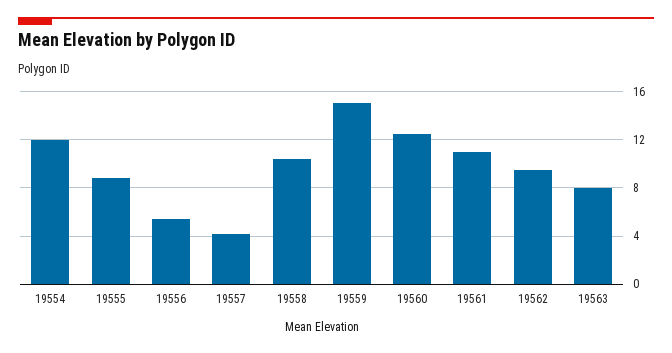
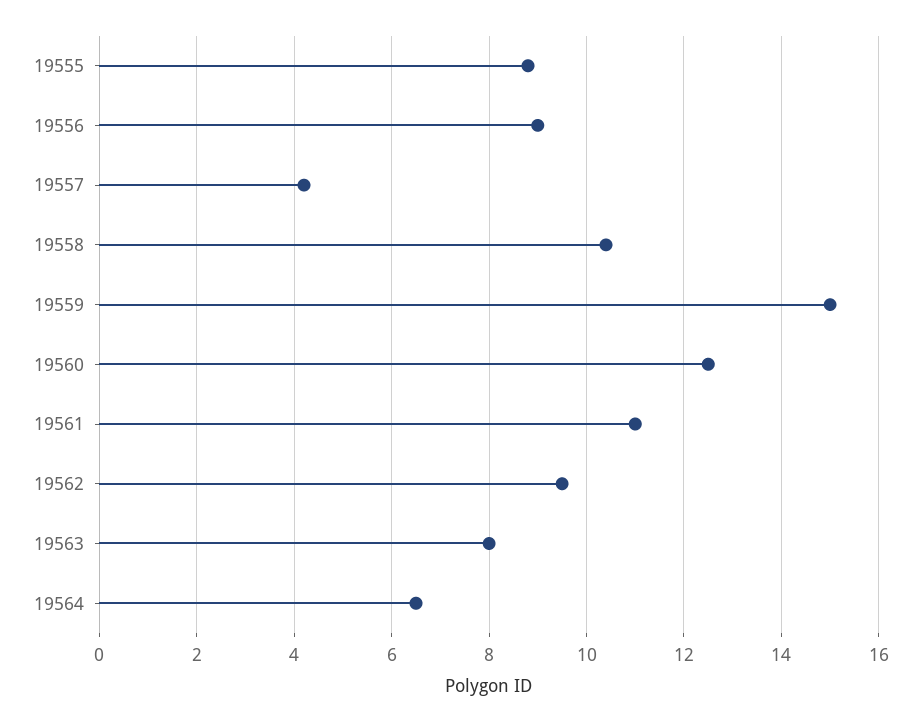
19554: 12 -> none
19556: 5.5 -> 9
19564: none -> 6.5

